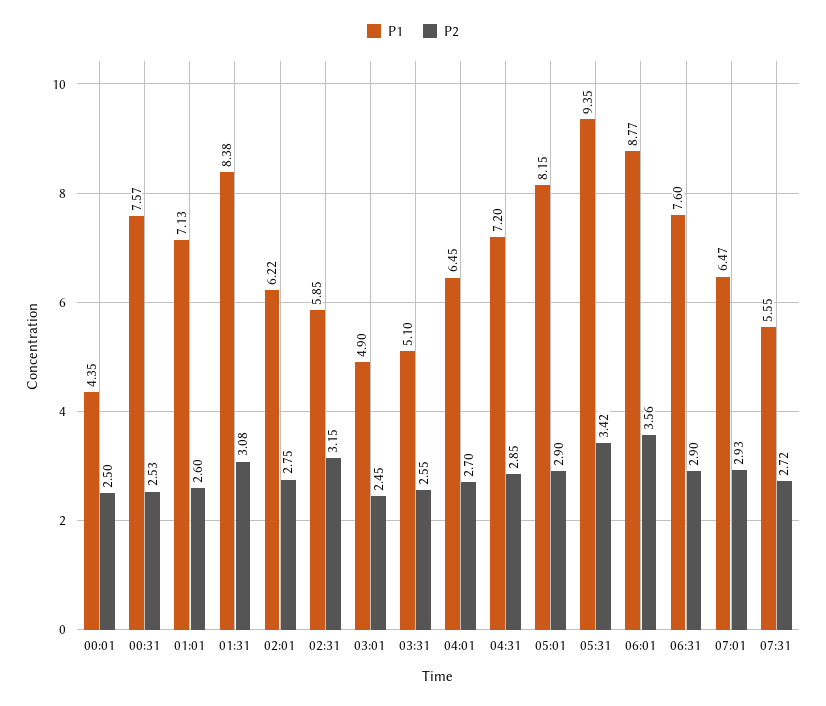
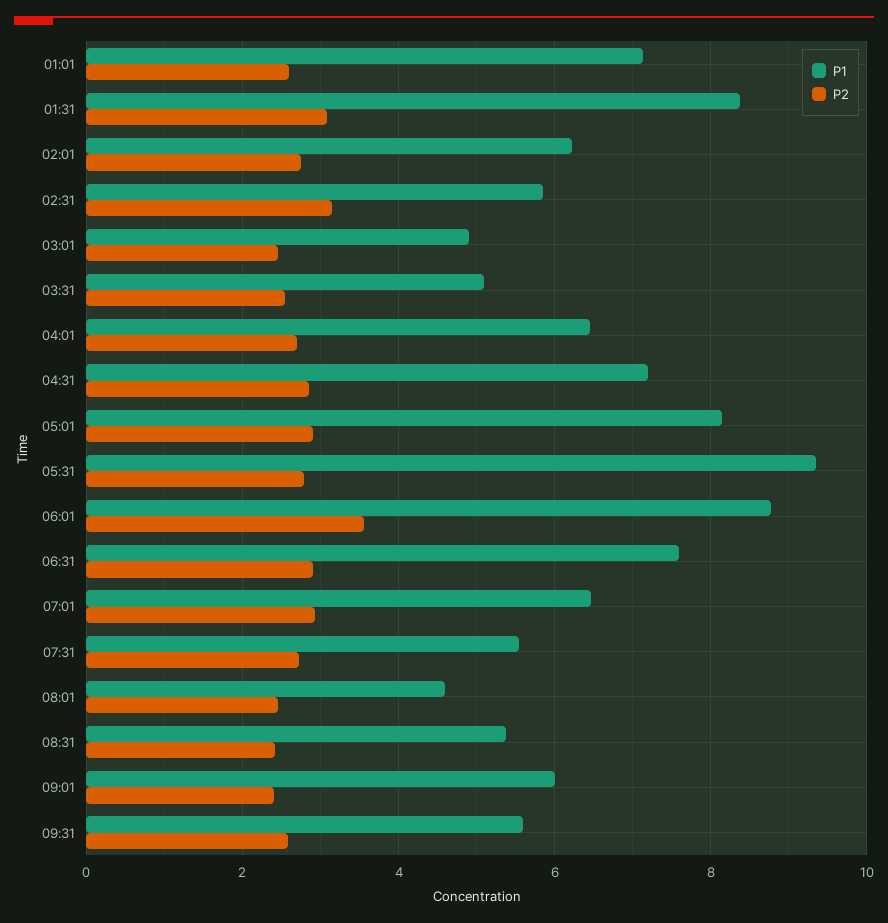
P1, 00:01: 4.35 -> none
P2, 00:01: 2.5 -> none
P1, 00:31: 7.57 -> none
P2, 00:31: 2.53 -> none
P2, 05:31: 3.42 -> 2.8
P1, 08:01: none -> 4.6
P2, 08:01: none -> 2.4
P1, 08:31: none -> 5.4
P2, 08:31: none -> 2.4
P1, 09:01: none -> 6
P2, 09:01: none -> 2.4
P1, 09:31: none -> 5.6
P2, 09:31: none -> 2.6

